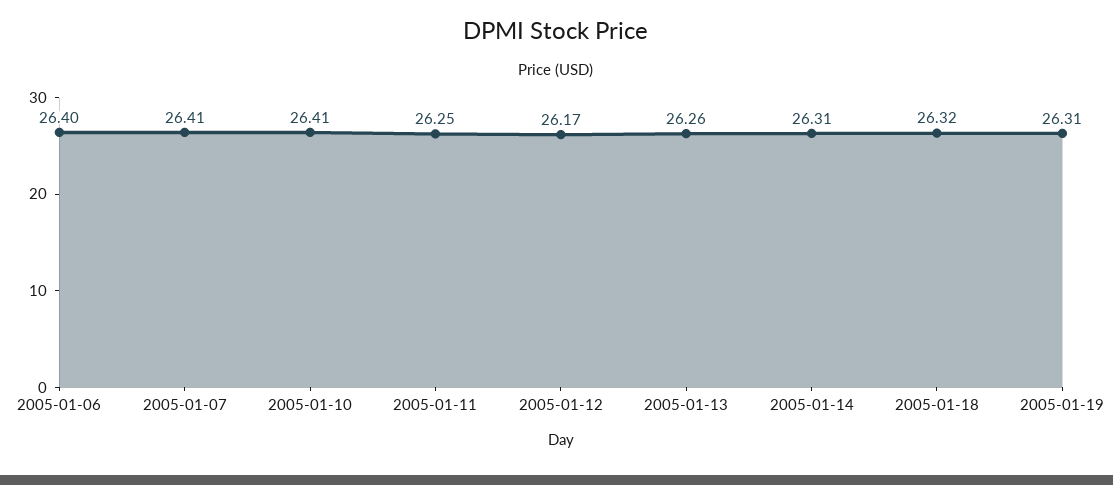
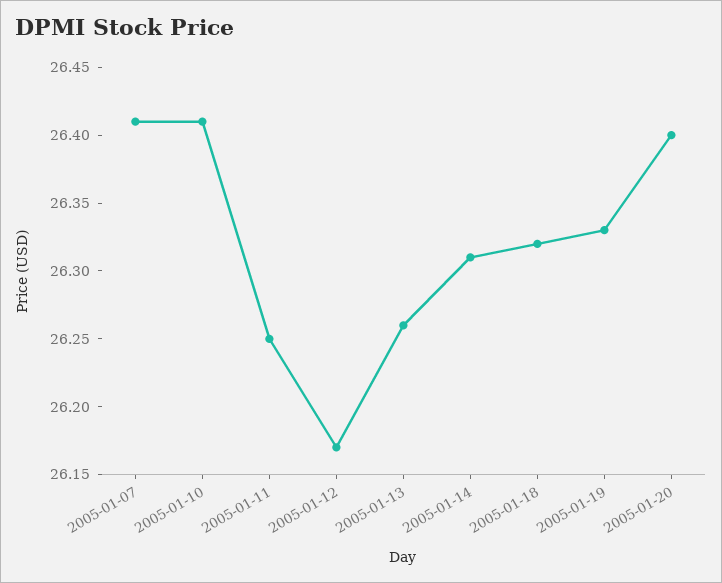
2005-01-06: 26.4 -> none
2005-01-19: 26.31 -> 26.33
2005-01-20: none -> 26.4

